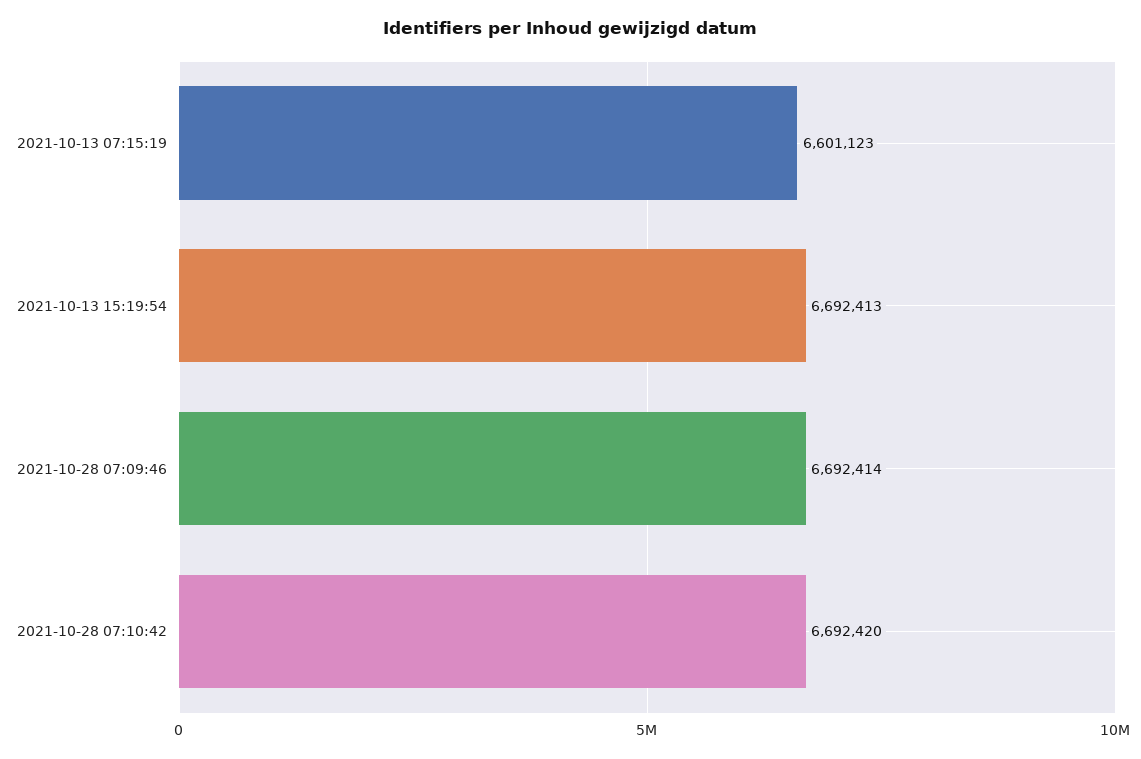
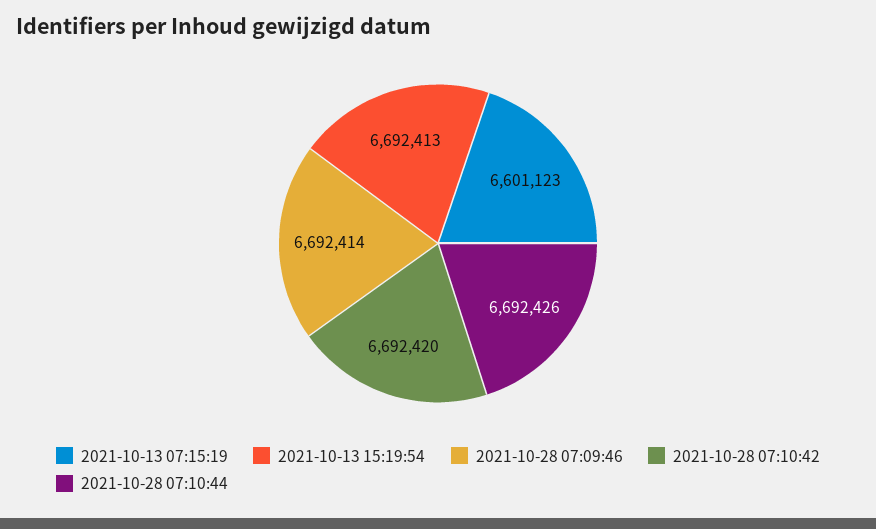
2021-10-28 07:10:44: none -> 6692426

